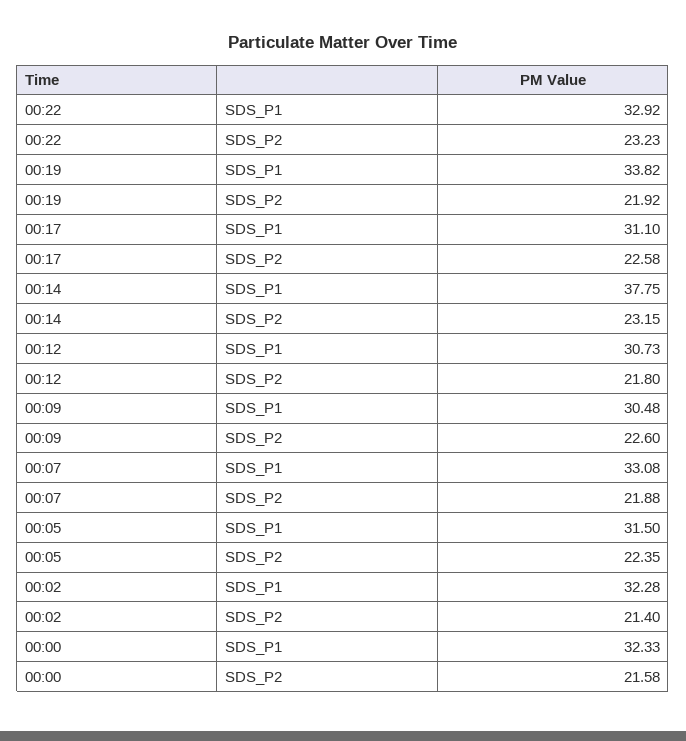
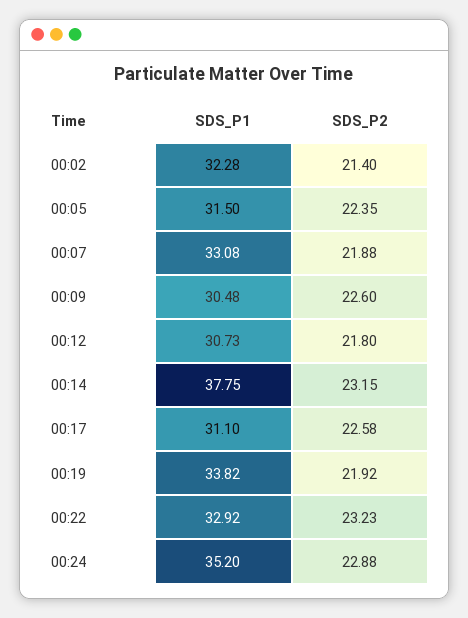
00:00, SDS_P1: 32.33 -> none
00:00, SDS_P2: 21.58 -> none
00:24, SDS_P1: none -> 35.2
00:24, SDS_P2: none -> 22.88

